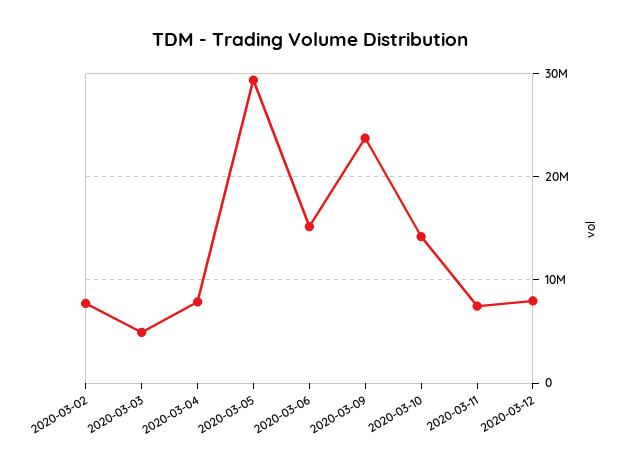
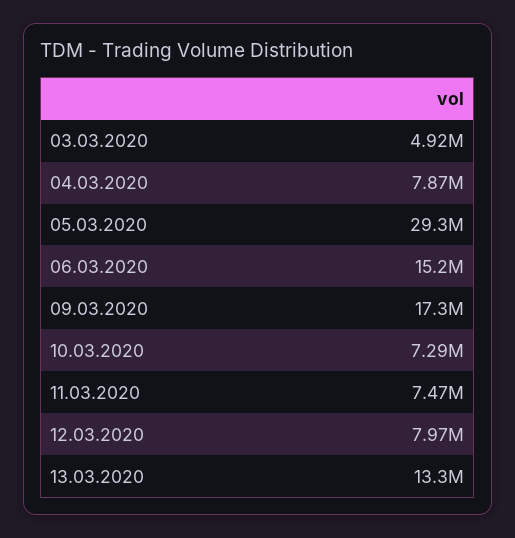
2020-03-02: 8000000 -> none
2020-03-09: 24000000 -> 17300000
2020-03-10: 14000000 -> 7290000
13.03.2020: none -> 13300000

